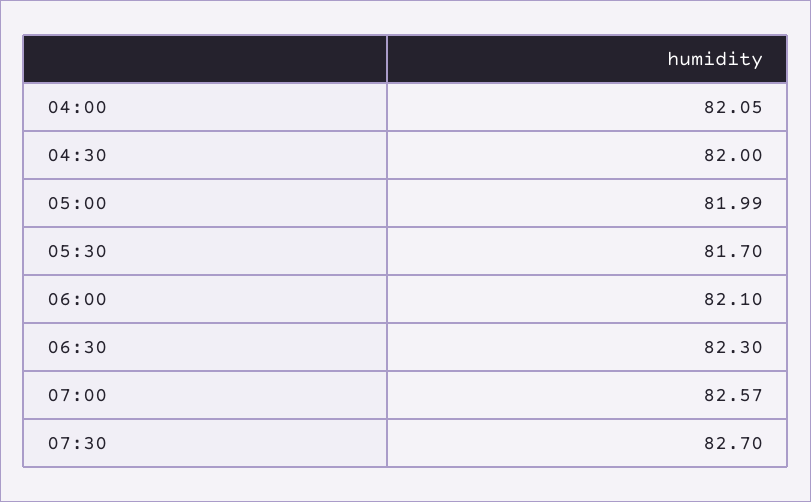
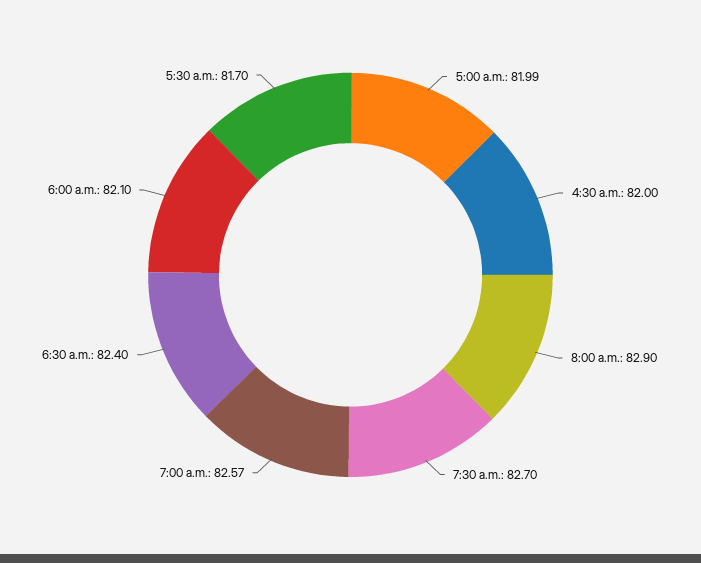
04:00: 82.05 -> none
06:30: 82.3 -> 82.4
8:00 a.m.: none -> 82.9

